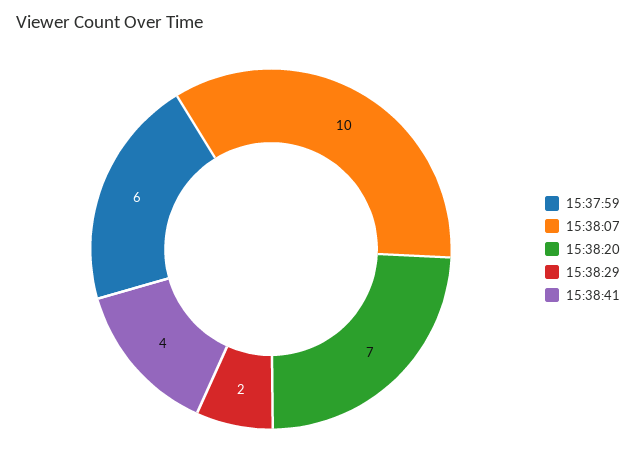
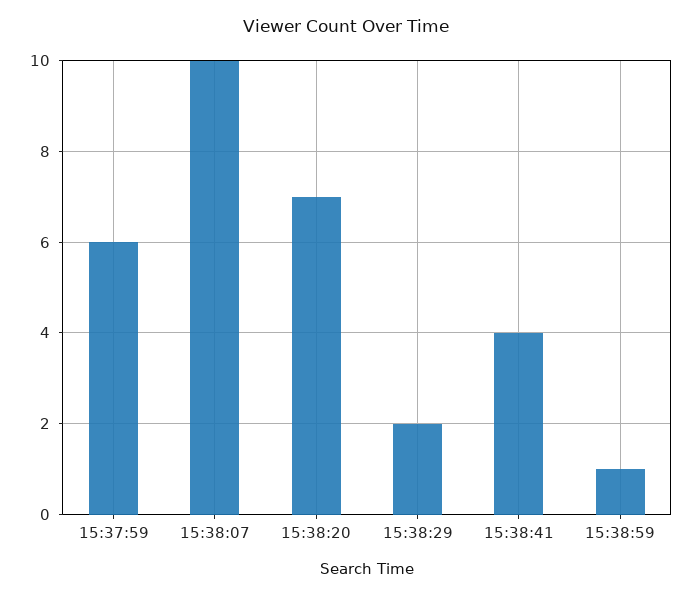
15:38:59: none -> 1

